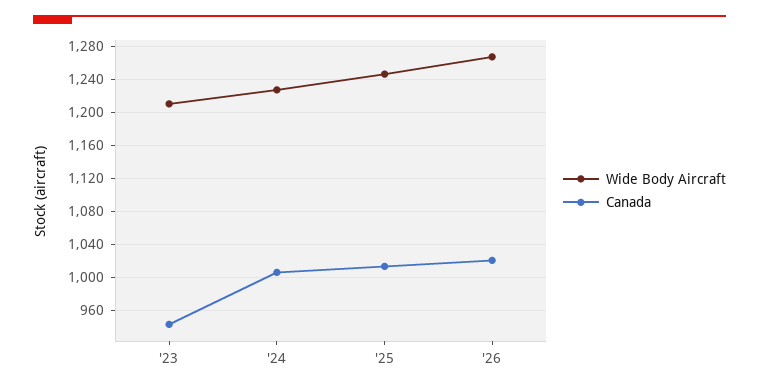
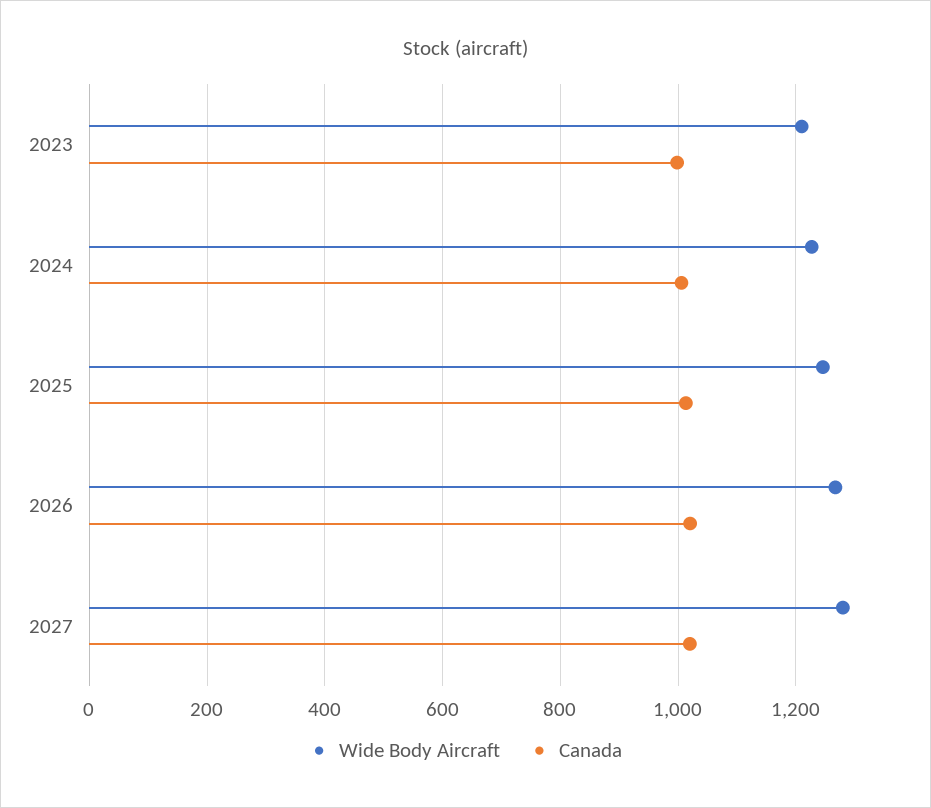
Canada, '23: 940 -> 1000
Wide Body Aircraft, 2027: none -> 1280
Canada, 2027: none -> 1020

